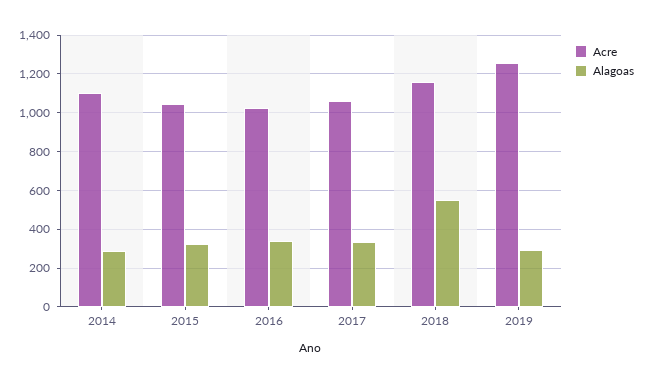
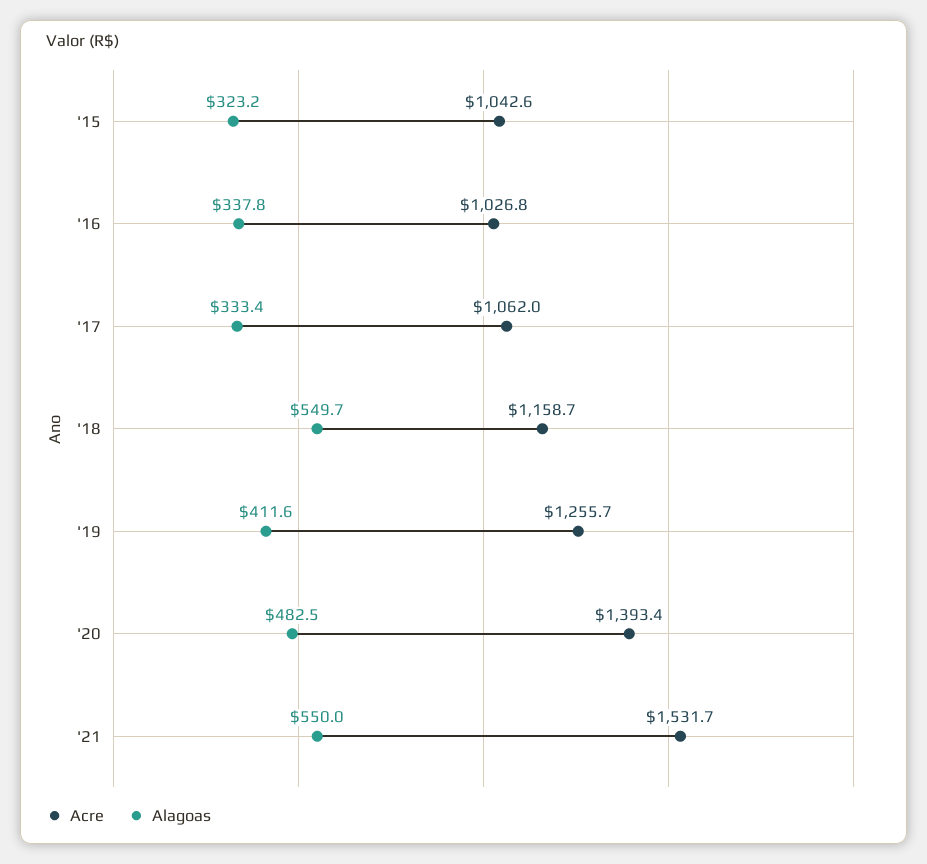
Acre, 2014: 1100 -> none
Alagoas, 2014: 300 -> none
Alagoas, 2019: 300 -> 411.6
Acre, '20: none -> 1393.4
Alagoas, '20: none -> 482.5
Acre, '21: none -> 1531.7
Alagoas, '21: none -> 550

